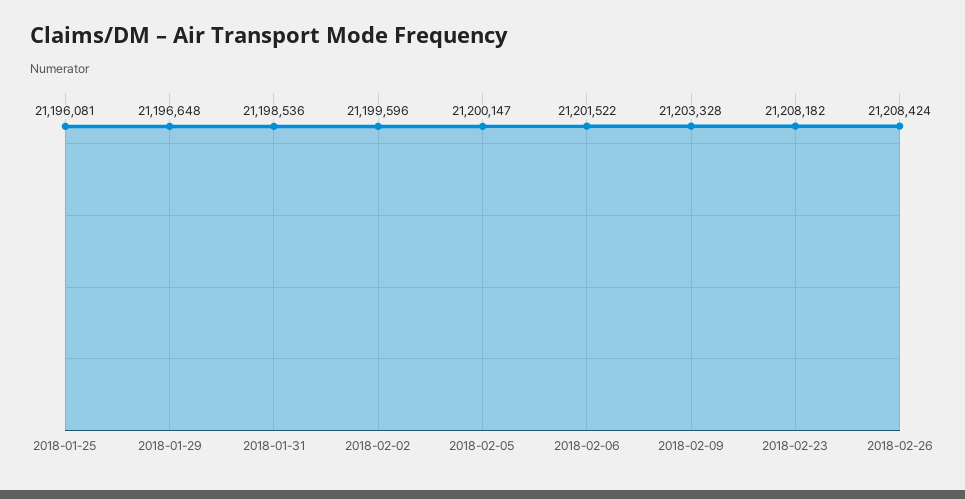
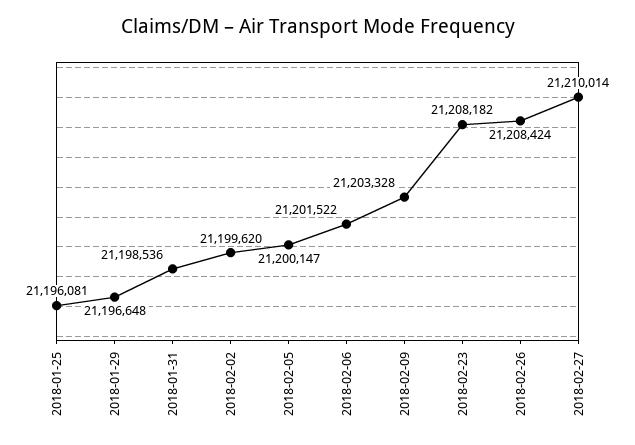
2018-02-02: 21199596 -> 21199620
2018-02-27: none -> 21210014

